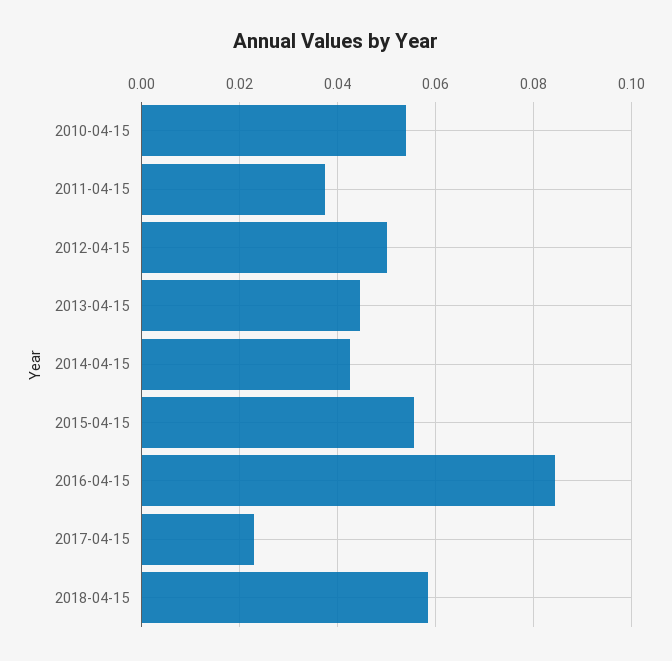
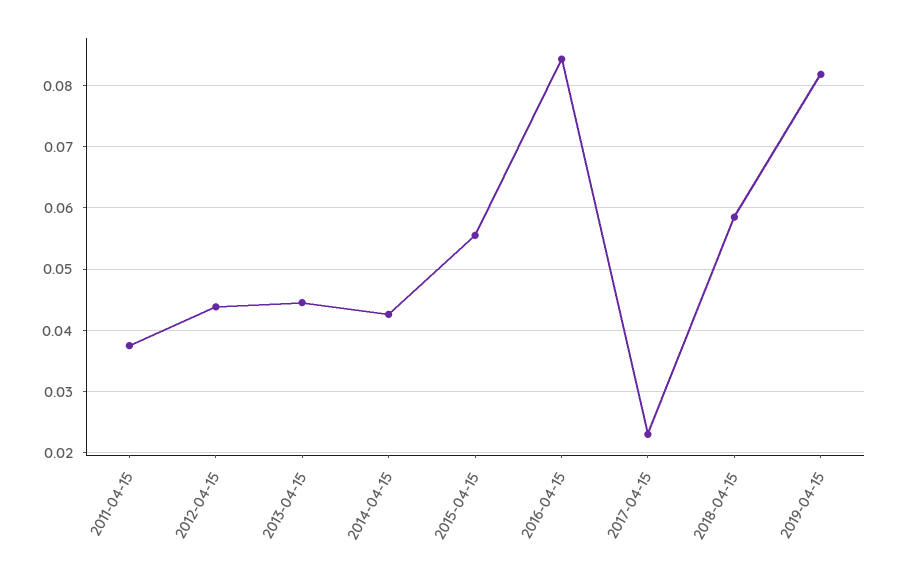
2010-04-15: 0.054 -> none
2012-04-15: 0.05 -> 0.044
2019-04-15: none -> 0.082

